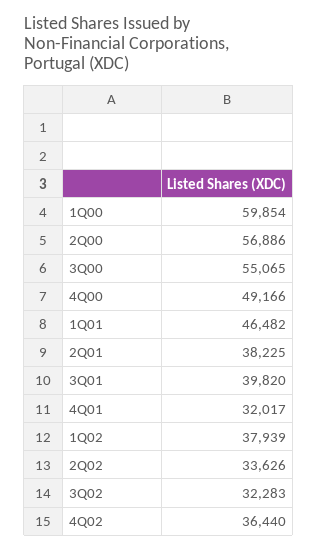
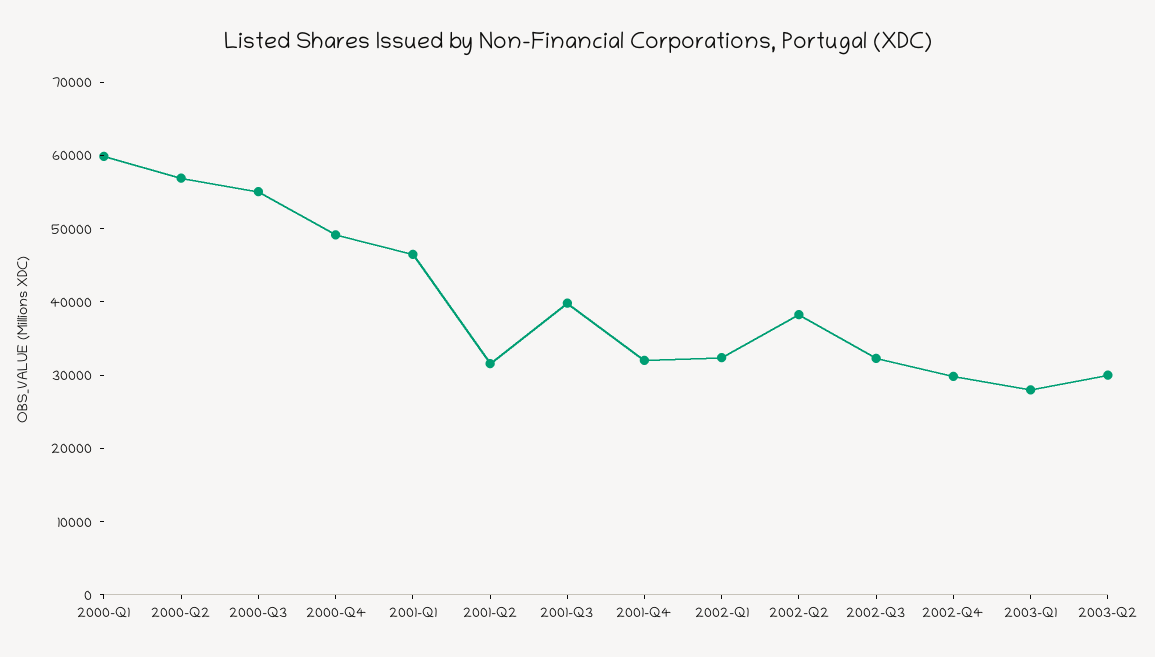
2Q01: 38225 -> 32000
1Q02: 37939 -> 32000
2Q02: 33626 -> 38000
4Q02: 36440 -> 30000
2003-Q1: none -> 28000
2003-Q2: none -> 30000

